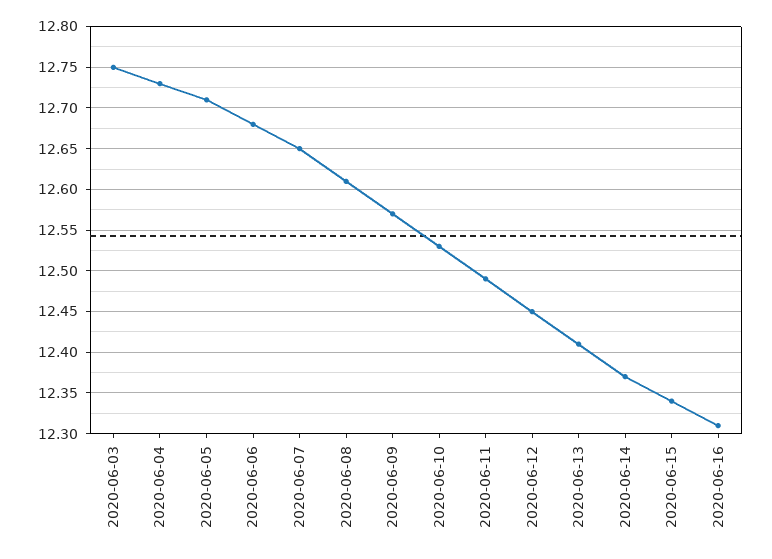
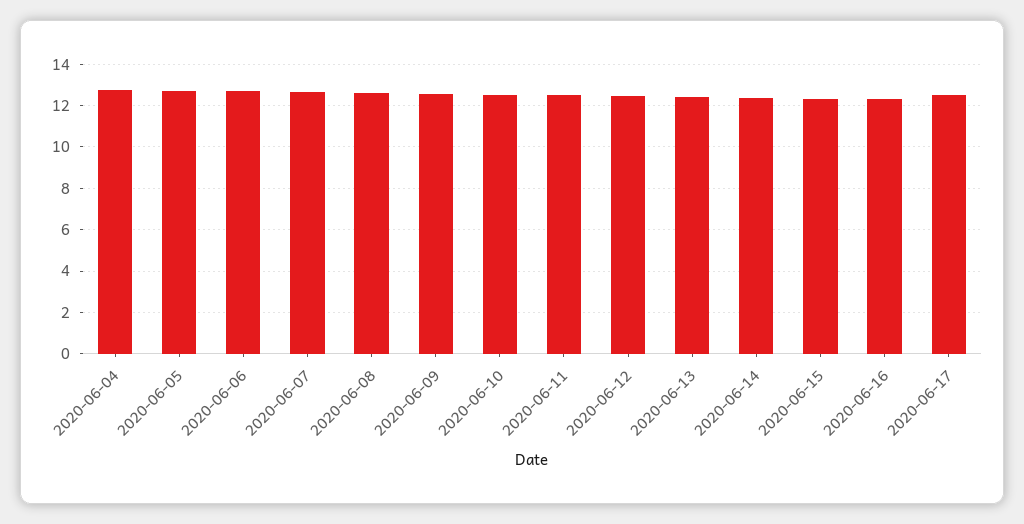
2020-06-03: 12.75 -> none
2020-06-17: none -> 12.5

